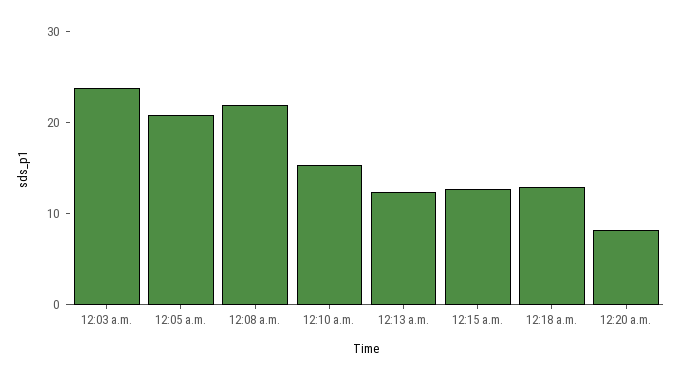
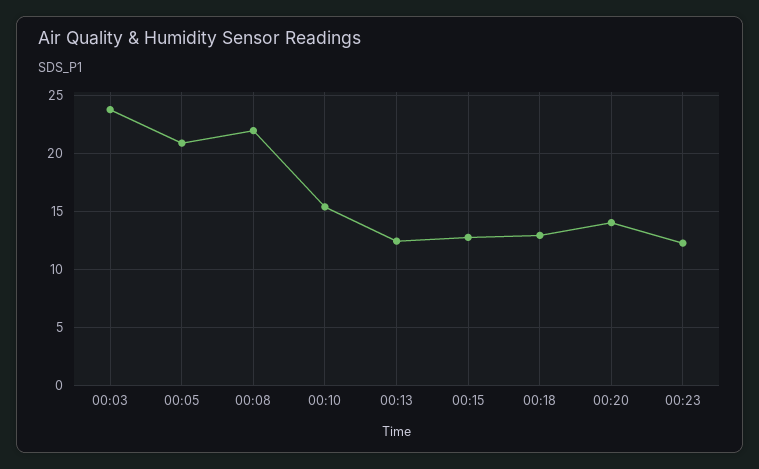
12:20 a.m.: 8 -> 14
00:23: none -> 12

